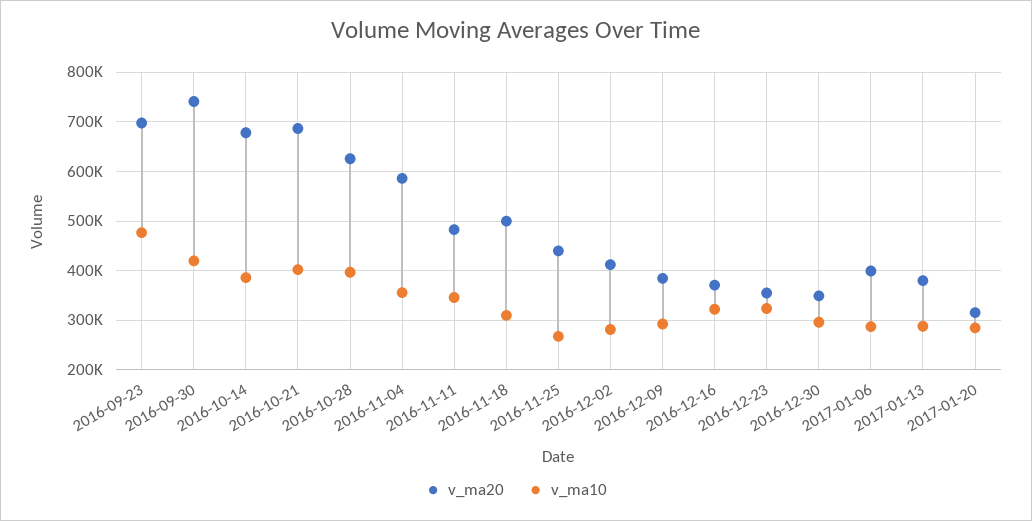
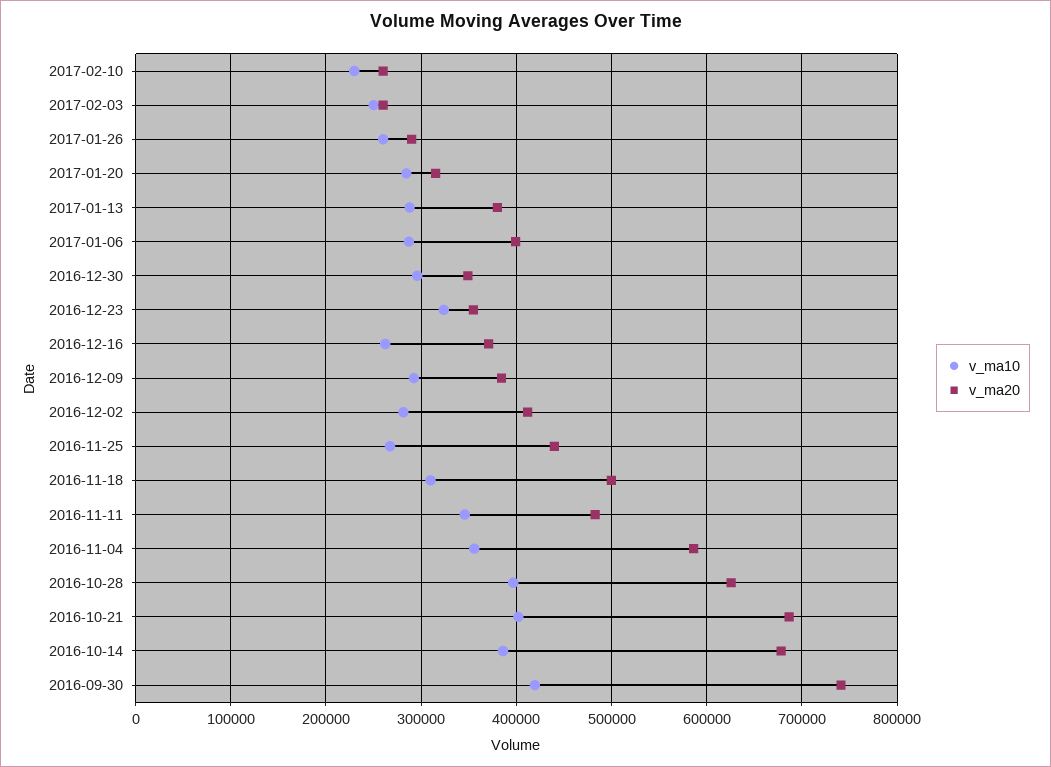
v_ma20, 2016-09-23: 700000 -> none
v_ma10, 2016-09-23: 480000 -> none
v_ma10, 2016-12-16: 320000 -> 260000
v_ma10, 2017-02-10: none -> 230000
v_ma20, 2017-02-10: none -> 260000
v_ma10, 2017-02-03: none -> 250000
v_ma20, 2017-02-03: none -> 260000
v_ma10, 2017-01-26: none -> 260000
v_ma20, 2017-01-26: none -> 290000

